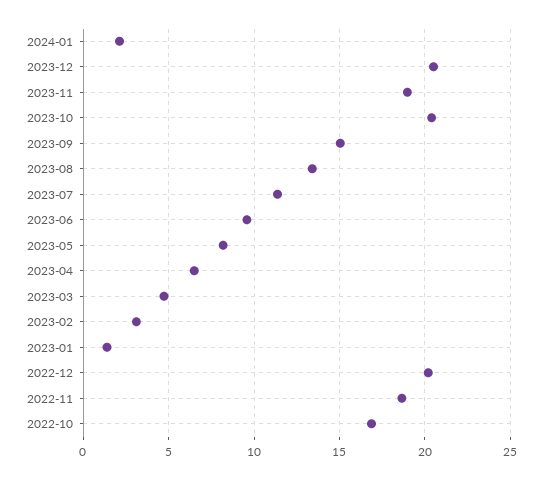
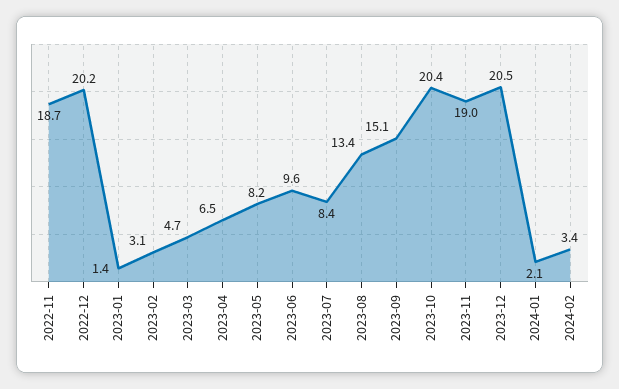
2023-07: 11.5 -> 8.4
2022-10: 17 -> none
2024-02: none -> 3.4

